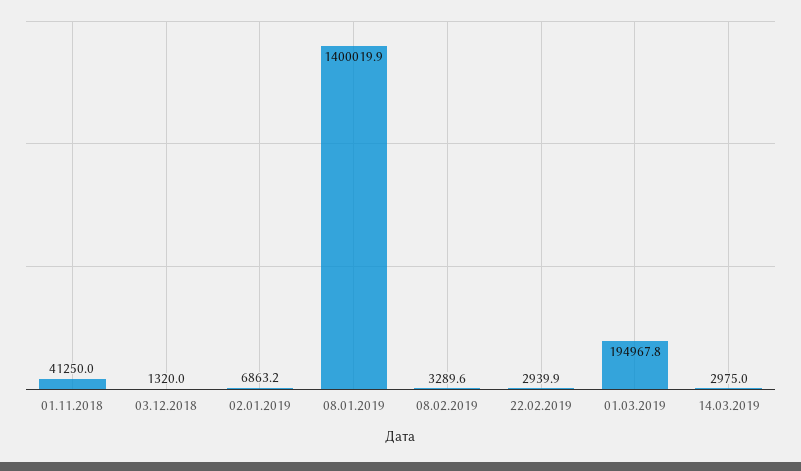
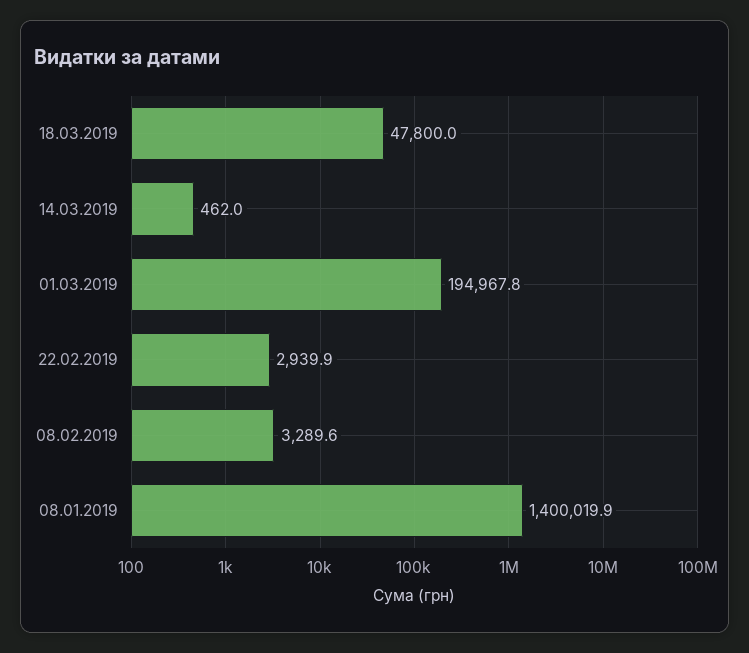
01.11.2018: 41250 -> none
03.12.2018: 1320 -> none
02.01.2019: 6863.2 -> none
14.03.2019: 2975 -> 462
18.03.2019: none -> 47800

